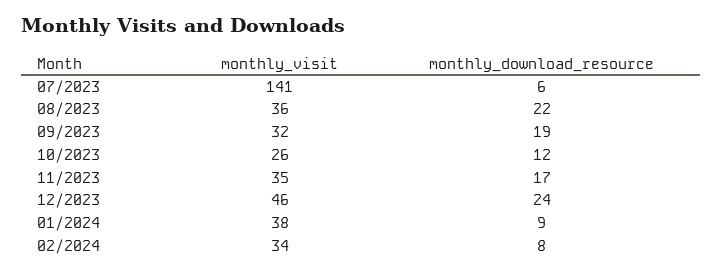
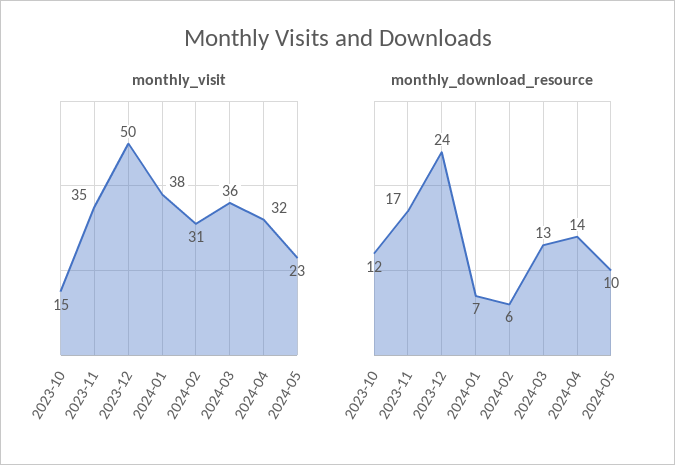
monthly_visit, 07/2023: 141 -> none
monthly_download_resource, 07/2023: 6 -> none
monthly_visit, 08/2023: 36 -> none
monthly_download_resource, 08/2023: 22 -> none
monthly_visit, 09/2023: 32 -> none
monthly_download_resource, 09/2023: 19 -> none
monthly_visit, 10/2023: 26 -> 15
monthly_visit, 12/2023: 46 -> 50
monthly_download_resource, 01/2024: 9 -> 7
monthly_visit, 02/2024: 34 -> 31
monthly_download_resource, 02/2024: 8 -> 6
monthly_visit, 2024-03: none -> 36
monthly_visit, 2024-04: none -> 32
monthly_visit, 2024-05: none -> 23
monthly_download_resource, 2024-03: none -> 13
monthly_download_resource, 2024-04: none -> 14
monthly_download_resource, 2024-05: none -> 10

